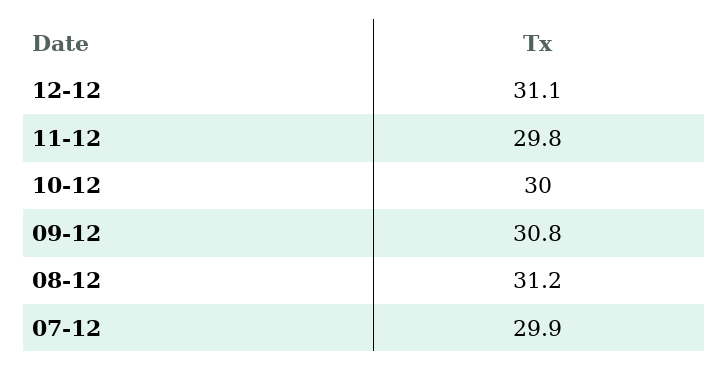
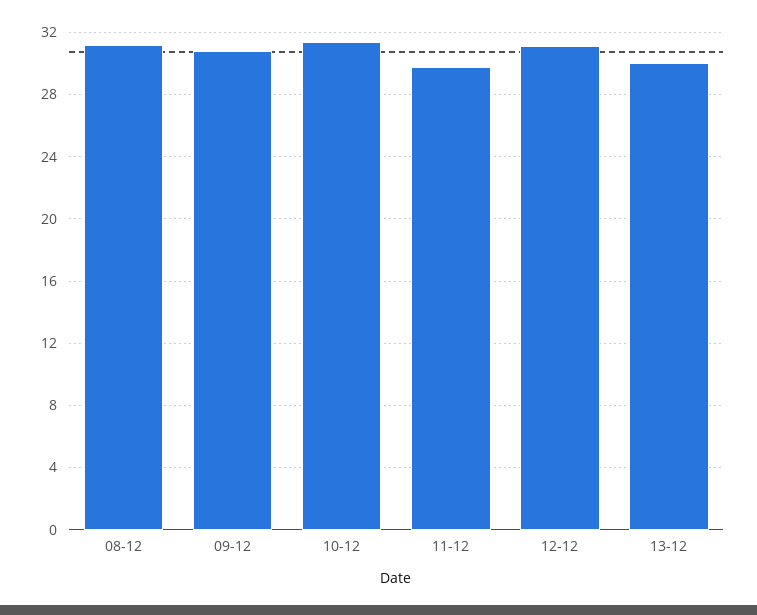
10-12: 30 -> 31.5
07-12: 29.9 -> none
13-12: none -> 30

